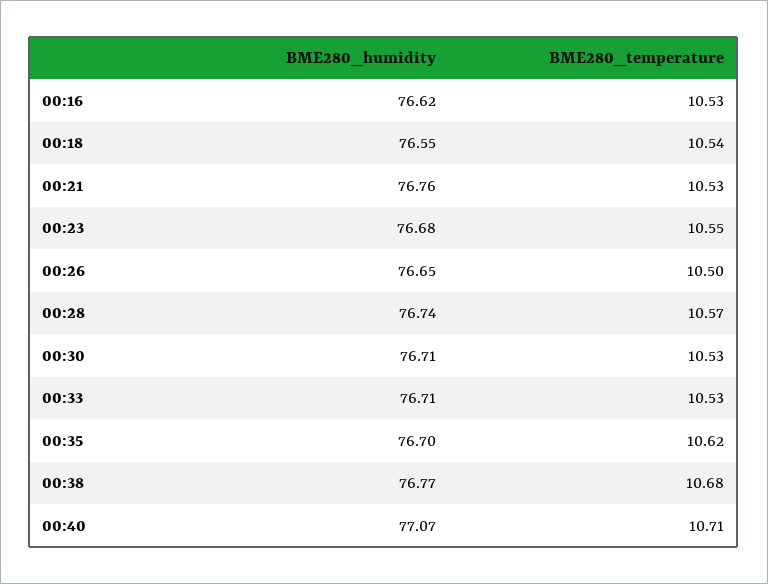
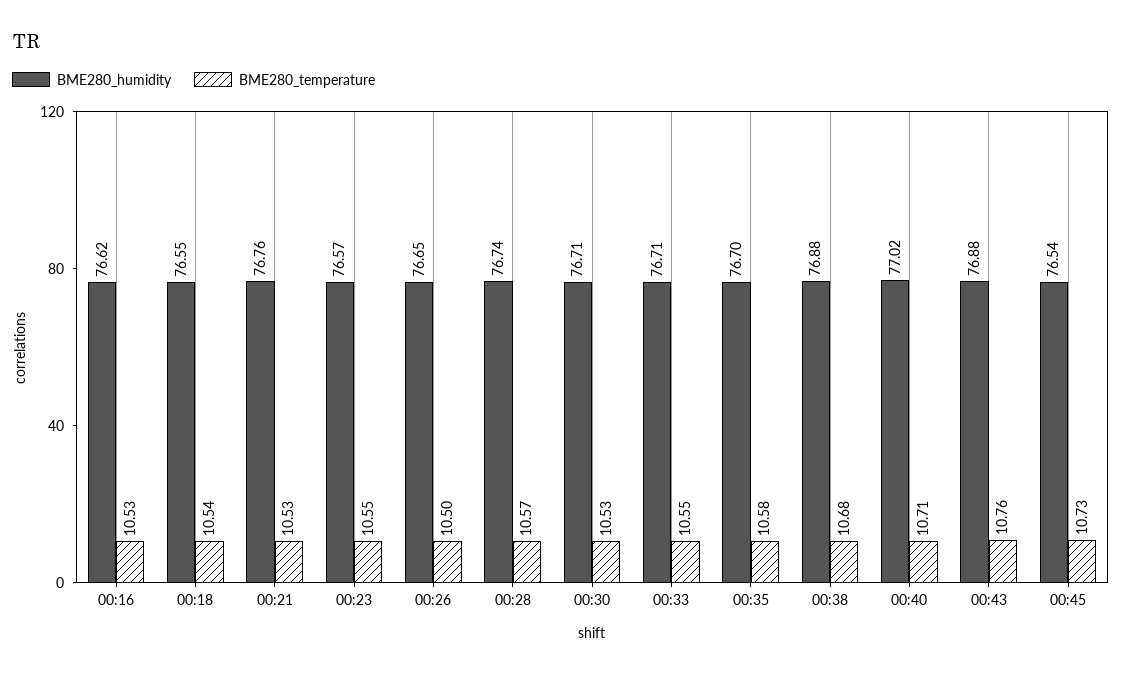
BME280_humidity, 00:23: 76.68 -> 76.57
BME280_temperature, 00:33: 10.53 -> 10.55
BME280_temperature, 00:35: 10.62 -> 10.58
BME280_humidity, 00:38: 76.77 -> 76.88
BME280_humidity, 00:40: 77.07 -> 77.02
BME280_humidity, 00:43: none -> 76.88
BME280_temperature, 00:43: none -> 10.76
BME280_humidity, 00:45: none -> 76.54
BME280_temperature, 00:45: none -> 10.73

